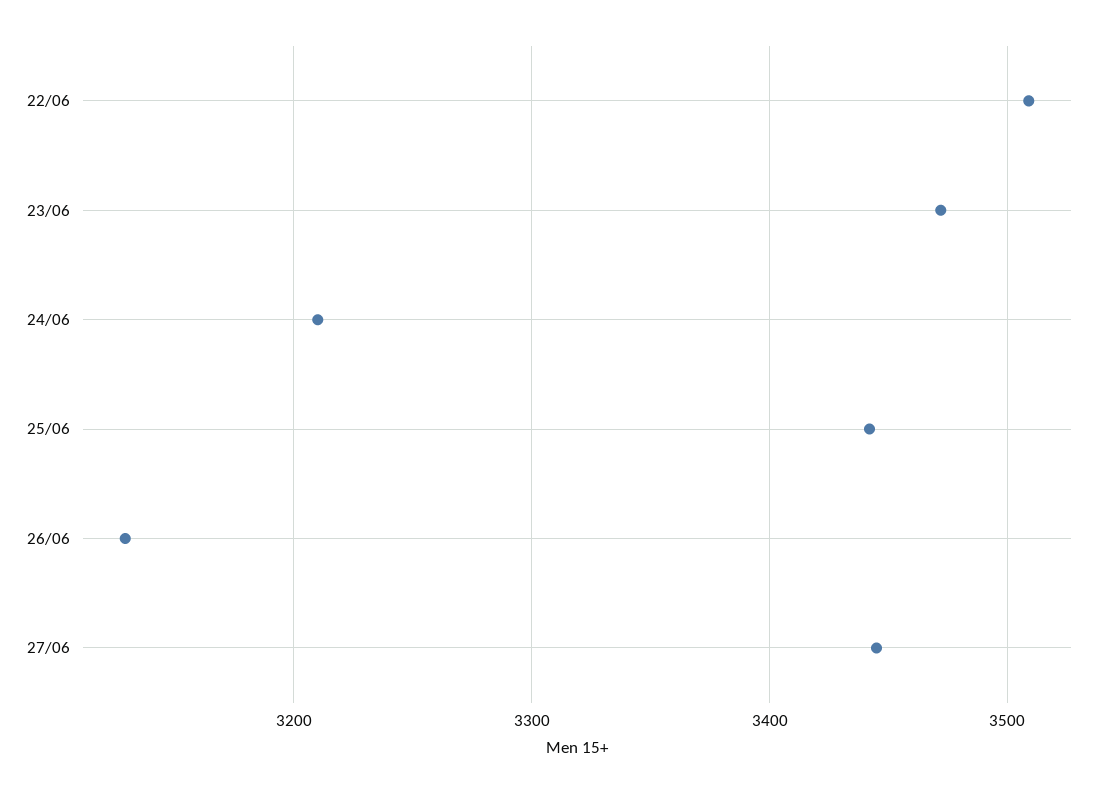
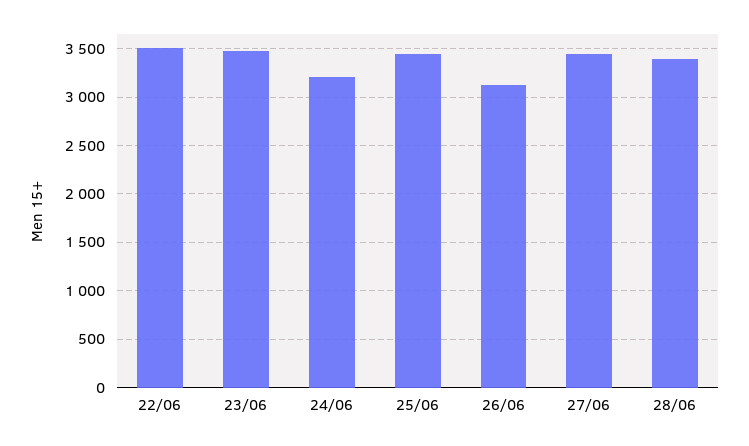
28/06: none -> 3400

